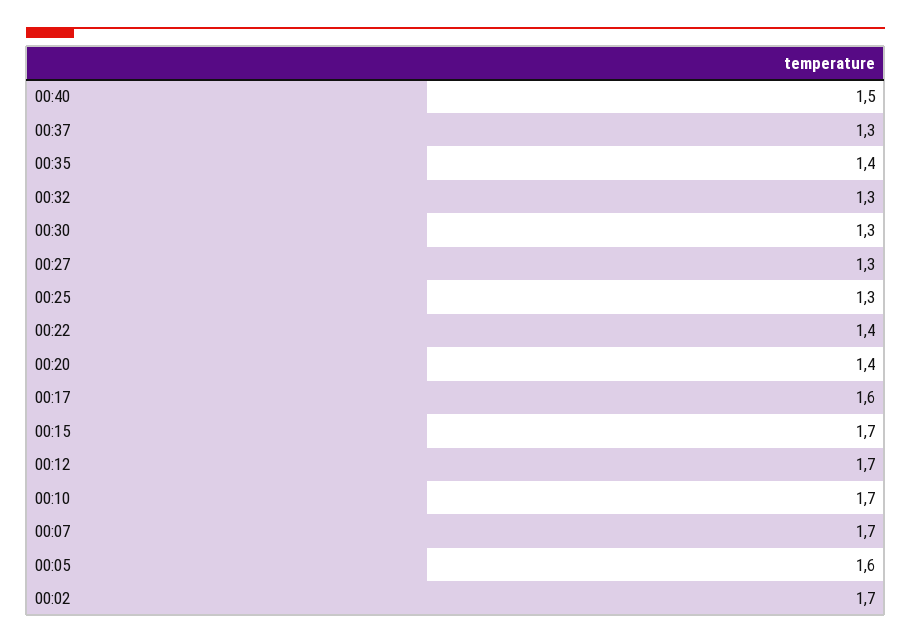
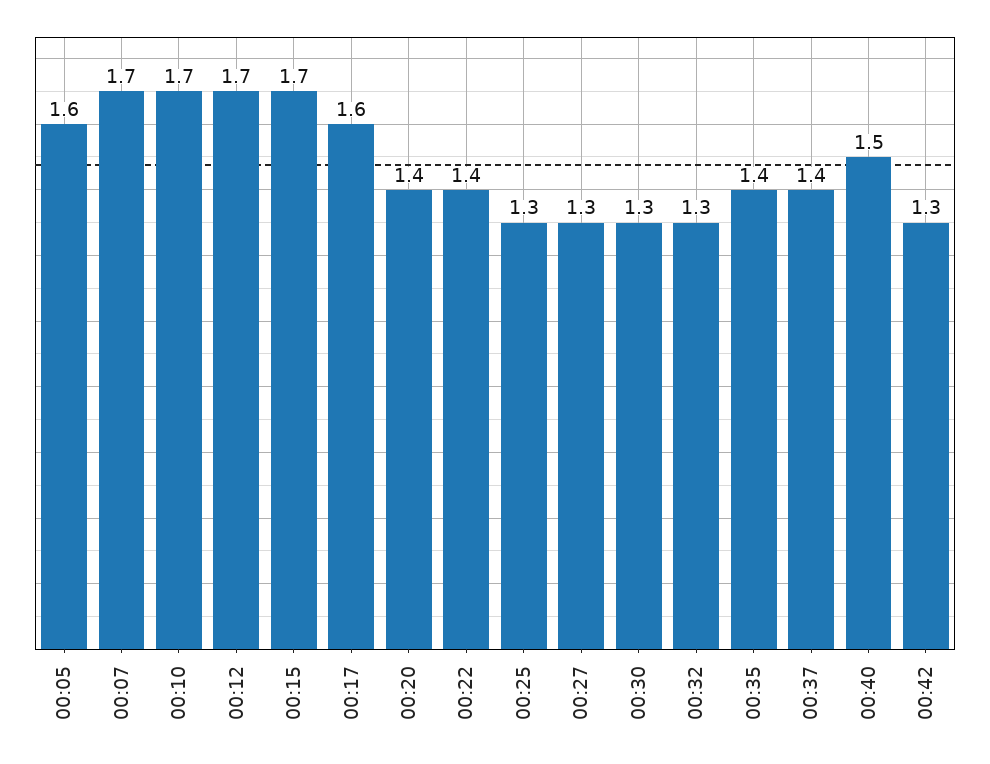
00:37: 1.3 -> 1.4
00:02: 1.7 -> none
00:42: none -> 1.3

